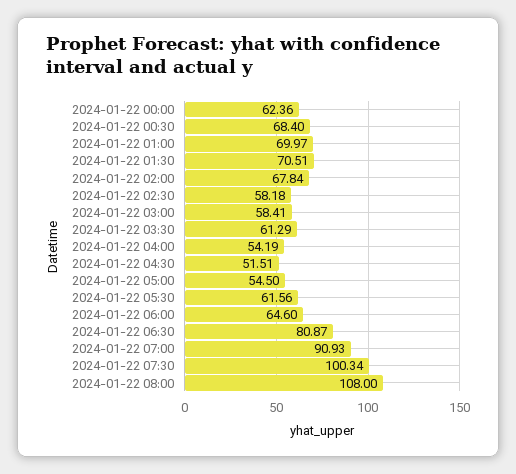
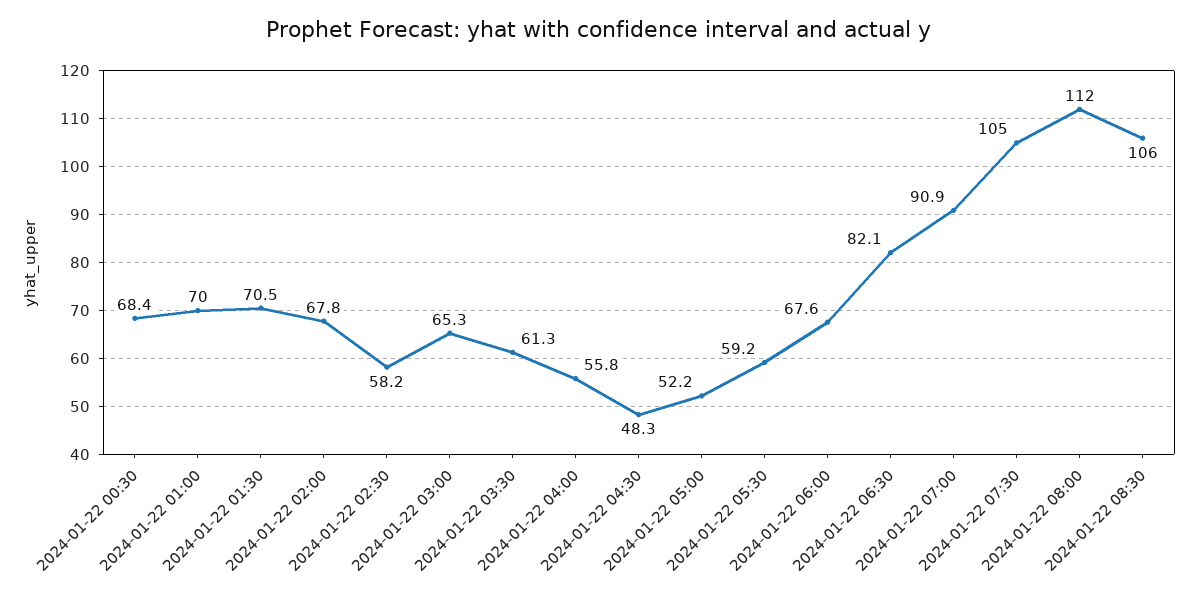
2024-01-22 00:00: 62.36 -> none
2024-01-22 03:00: 58.41 -> 65.3
2024-01-22 04:00: 54.19 -> 55.8
2024-01-22 04:30: 51.51 -> 48.3
2024-01-22 05:00: 54.5 -> 52.2
2024-01-22 05:30: 61.56 -> 59.2
2024-01-22 06:00: 64.6 -> 67.6
2024-01-22 06:30: 80.87 -> 82.1
2024-01-22 07:30: 100.34 -> 105
2024-01-22 08:00: 108 -> 112
2024-01-22 08:30: none -> 106

